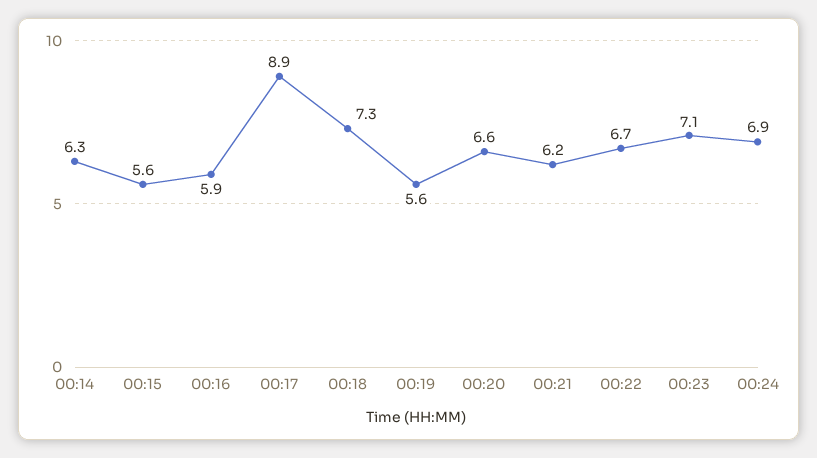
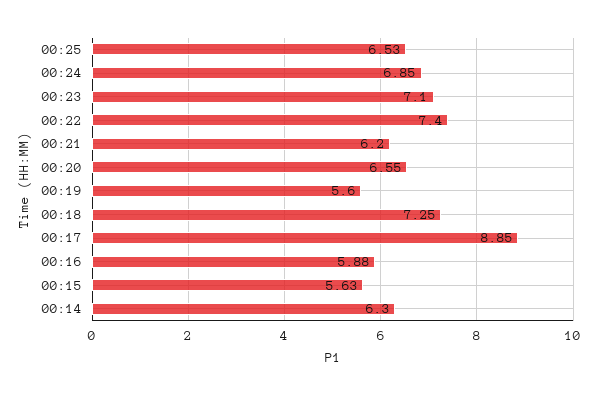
00:22: 6.7 -> 7.4
00:25: none -> 6.53

